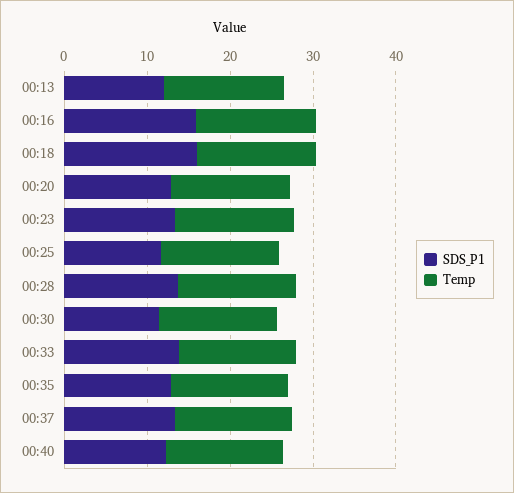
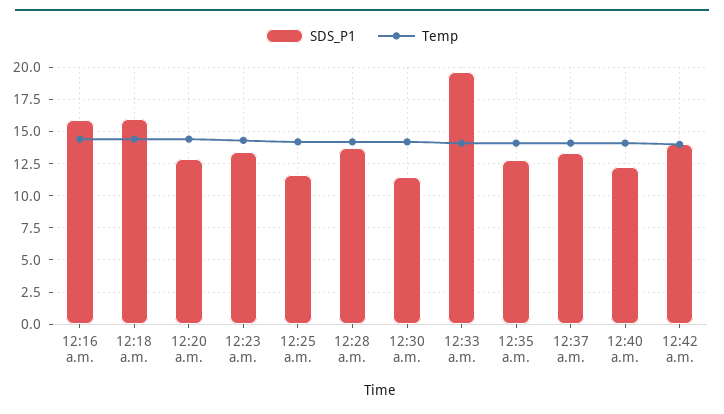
SDS_P1, 00:13: 12 -> none
Temp, 00:13: 14 -> none
SDS_P1, 00:33: 14 -> 19.5
SDS_P1, 12:42 a.m.: none -> 14
Temp, 12:42 a.m.: none -> 14

